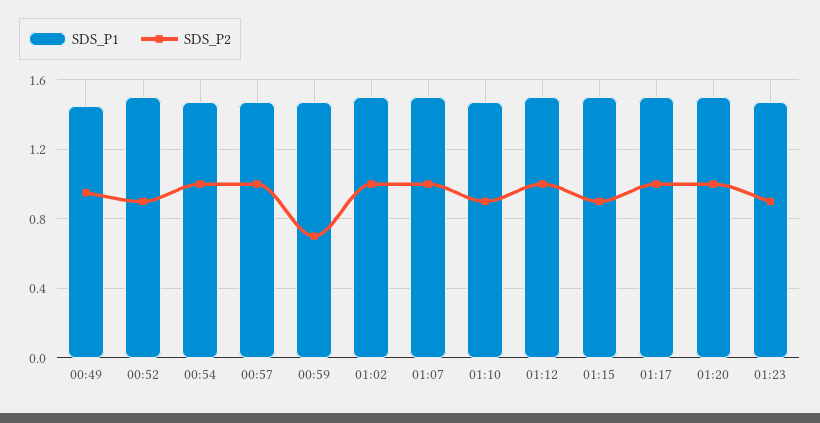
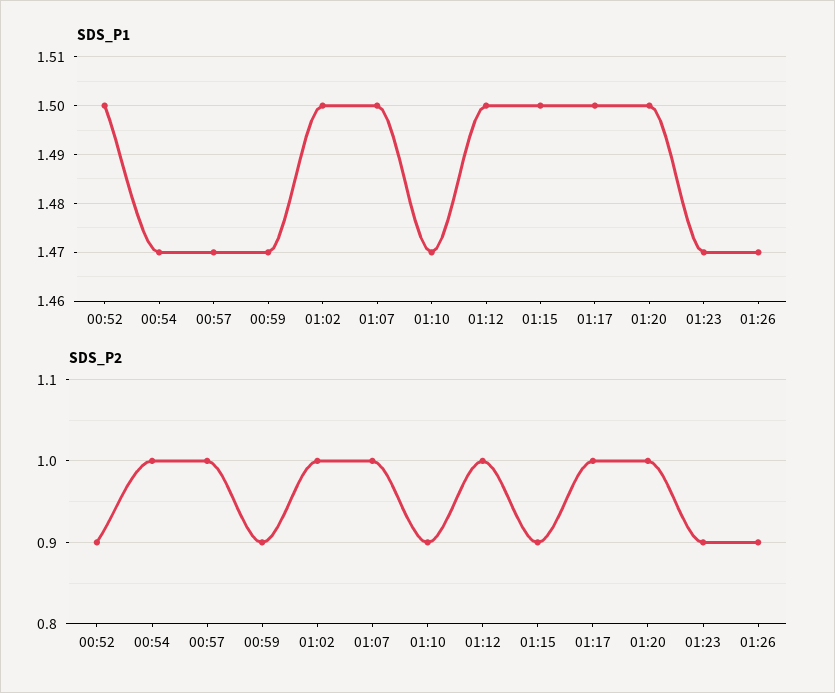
SDS_P1, 00:49: 1.45 -> none
SDS_P2, 00:49: 0.95 -> none
SDS_P2, 00:59: 0.7 -> 0.9
SDS_P1, 01:26: none -> 1.47
SDS_P2, 01:26: none -> 0.9

